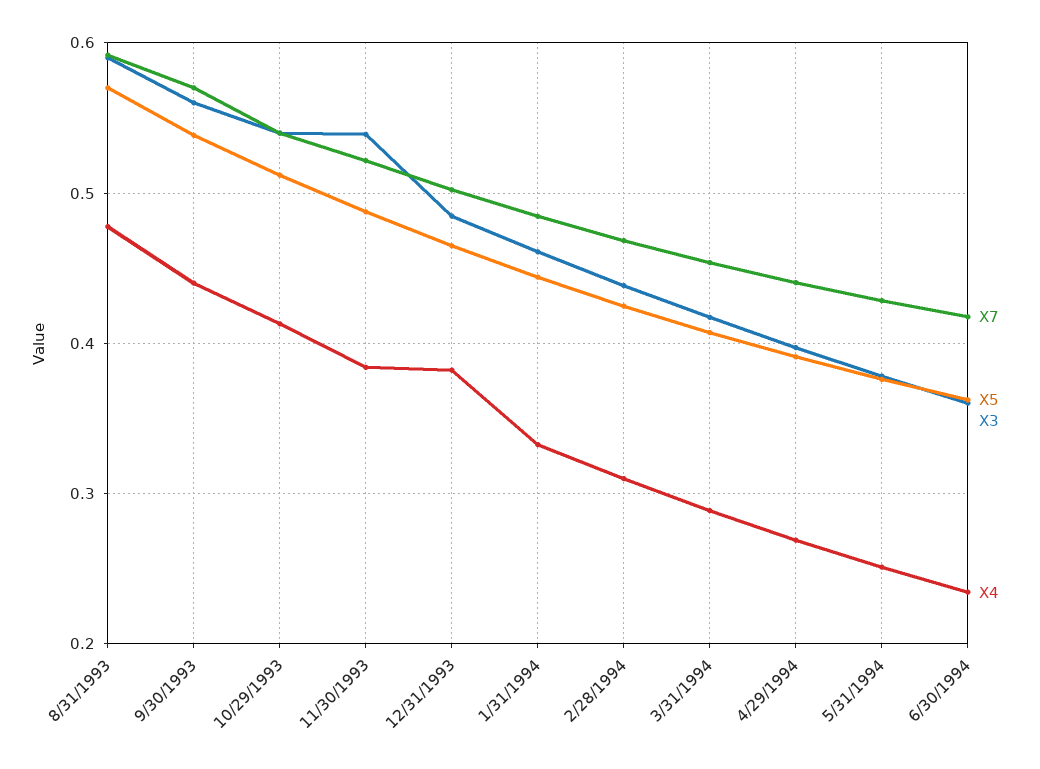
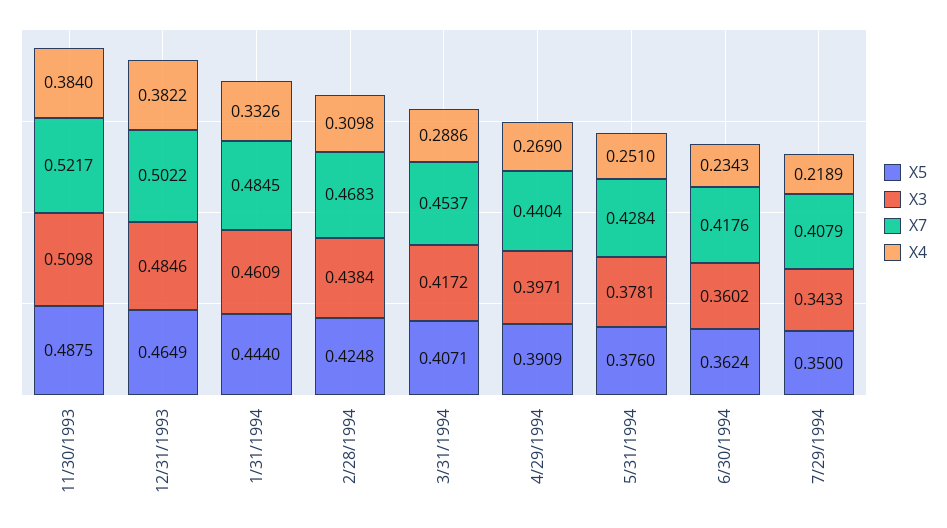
X7, 8/31/1993: 0.59 -> none
X5, 8/31/1993: 0.57 -> none
X3, 8/31/1993: 0.59 -> none
X4, 8/31/1993: 0.48 -> none
X7, 9/30/1993: 0.57 -> none
X5, 9/30/1993: 0.54 -> none
X3, 9/30/1993: 0.56 -> none
X4, 9/30/1993: 0.44 -> none
X7, 10/29/1993: 0.54 -> none
X5, 10/29/1993: 0.51 -> none
X3, 10/29/1993: 0.54 -> none
X4, 10/29/1993: 0.41 -> none
X3, 11/30/1993: 0.54 -> 0.5098
X5, 7/29/1994: none -> 0.35
X3, 7/29/1994: none -> 0.3433
X7, 7/29/1994: none -> 0.4079
X4, 7/29/1994: none -> 0.2189

